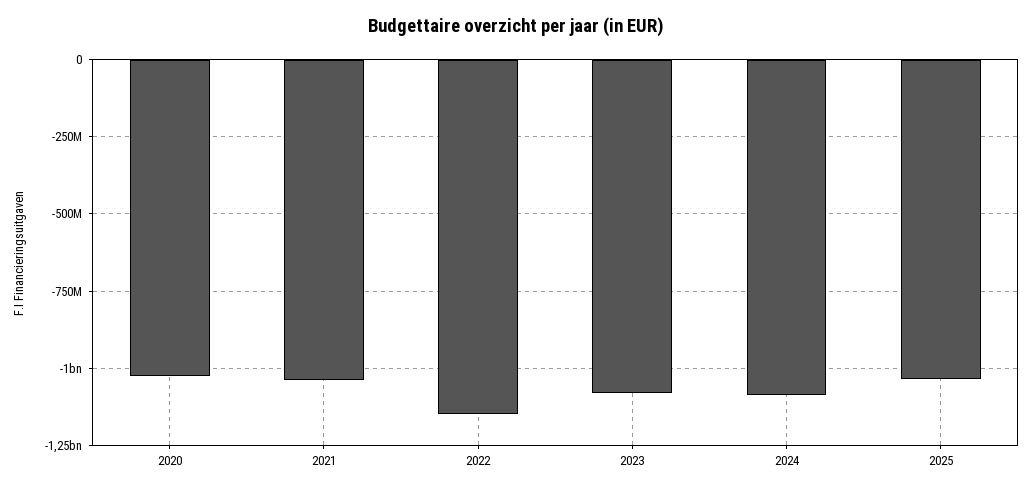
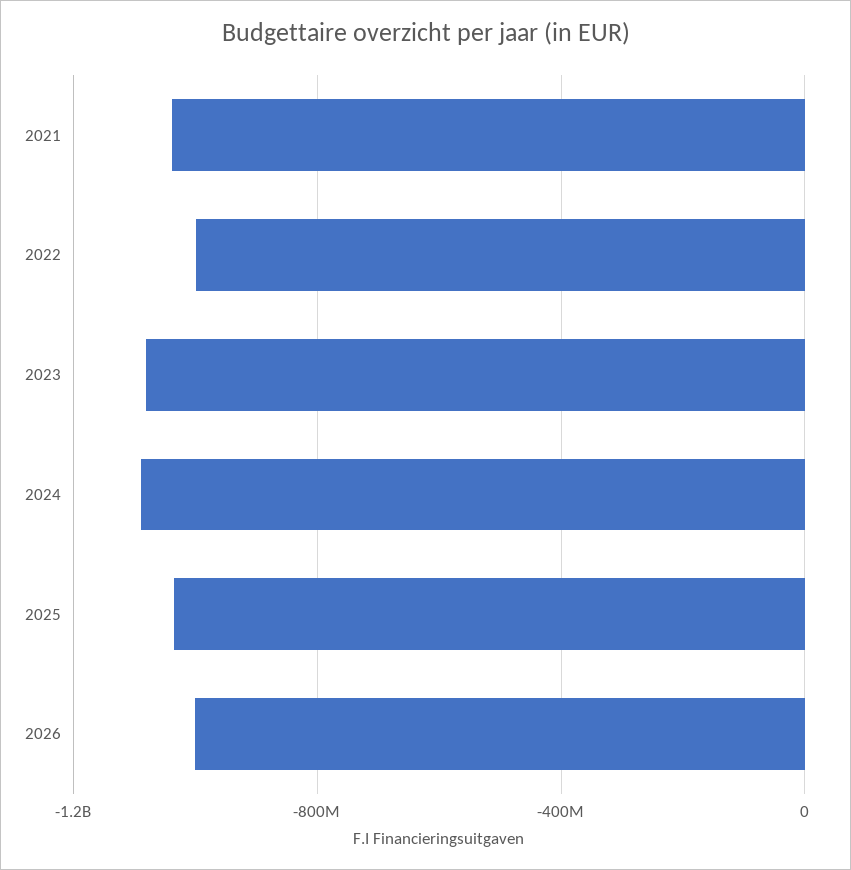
2020: -1025000000 -> none
2022: -1150000000 -> -1000000000
2026: none -> -1000000000

